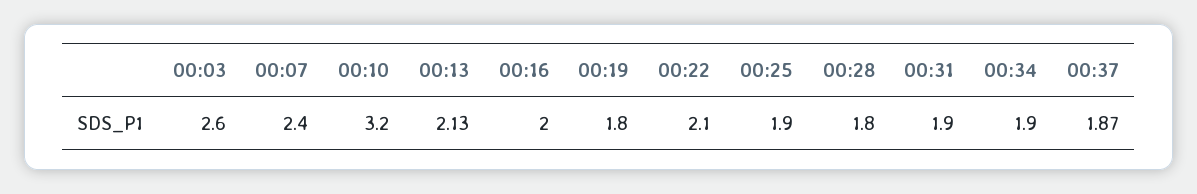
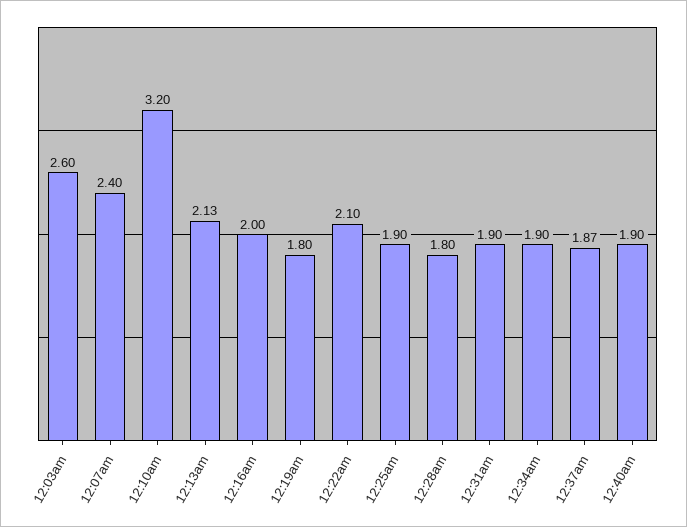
12:40am: none -> 1.9

